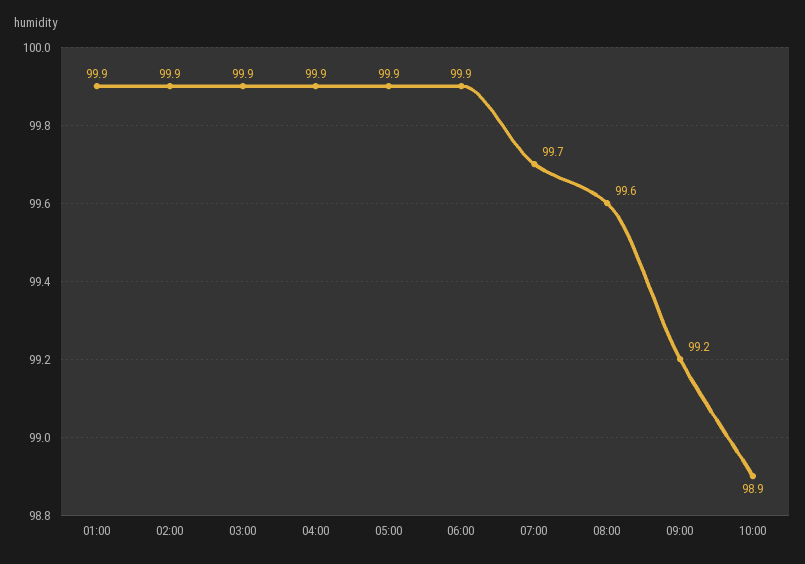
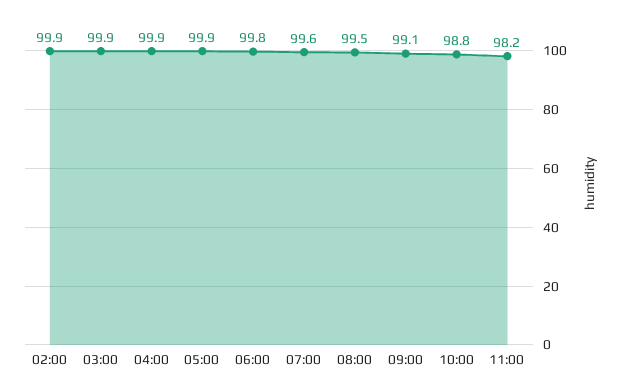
01:00: 99.9 -> none
06:00: 99.9 -> 99.8
07:00: 99.7 -> 99.6
08:00: 99.6 -> 99.5
09:00: 99.2 -> 99.1
10:00: 98.9 -> 98.8
11:00: none -> 98.2

